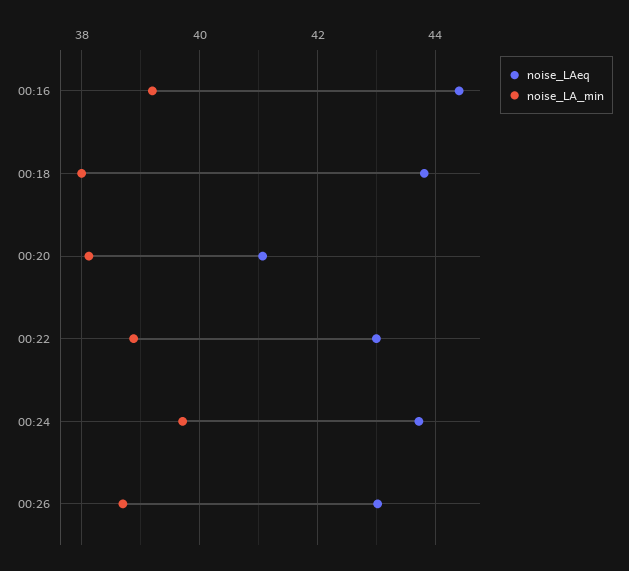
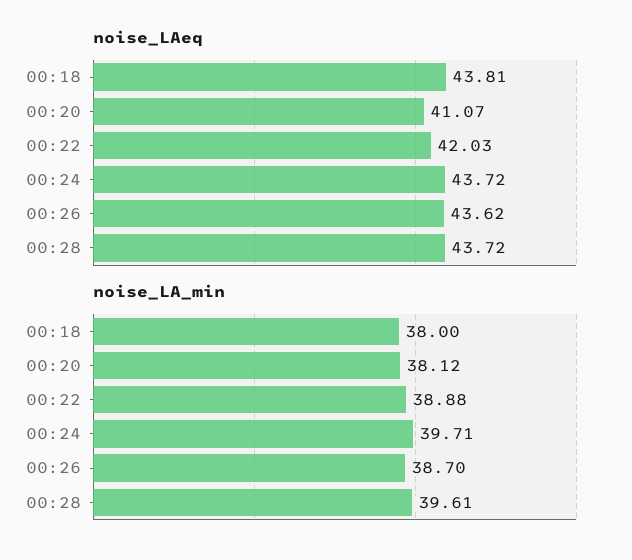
noise_LAeq, 00:16: 44.4 -> none
noise_LA_min, 00:16: 39.2 -> none
noise_LAeq, 00:22: 43 -> 42.03
noise_LAeq, 00:26: 43 -> 43.62
noise_LAeq, 00:28: none -> 43.72
noise_LA_min, 00:28: none -> 39.61

